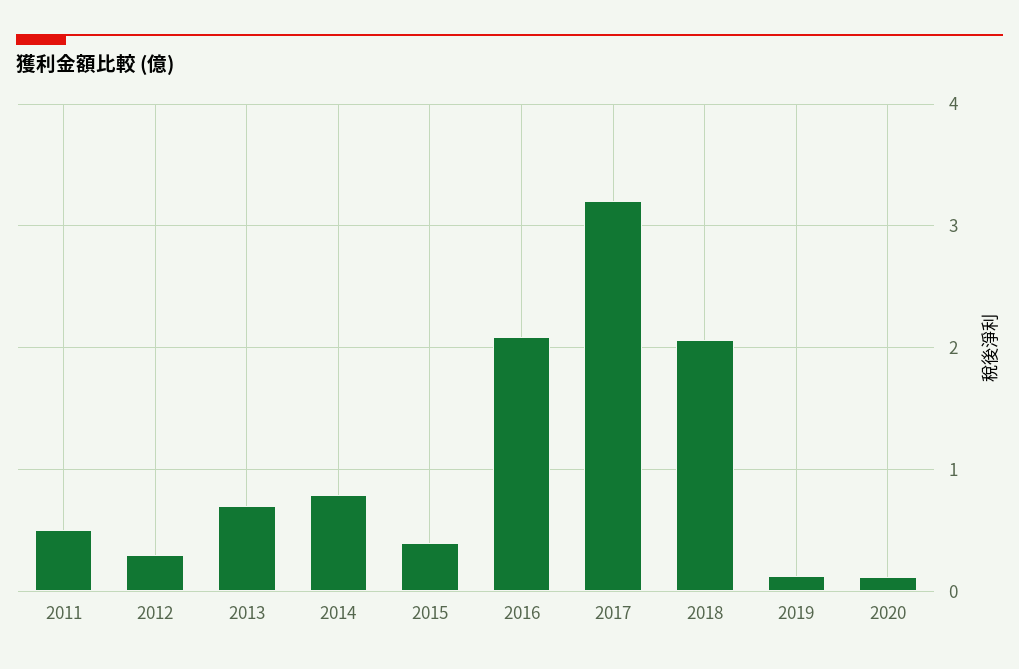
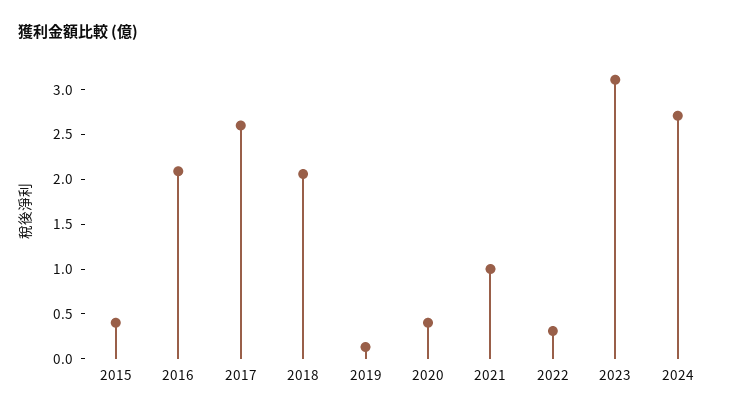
2011: 0.5 -> none
2012: 0.3 -> none
2013: 0.7 -> none
2014: 0.8 -> none
2017: 3.2 -> 2.6
2020: 0.1 -> 0.4
2021: none -> 1
2022: none -> 0.3
2023: none -> 3.1
2024: none -> 2.7

